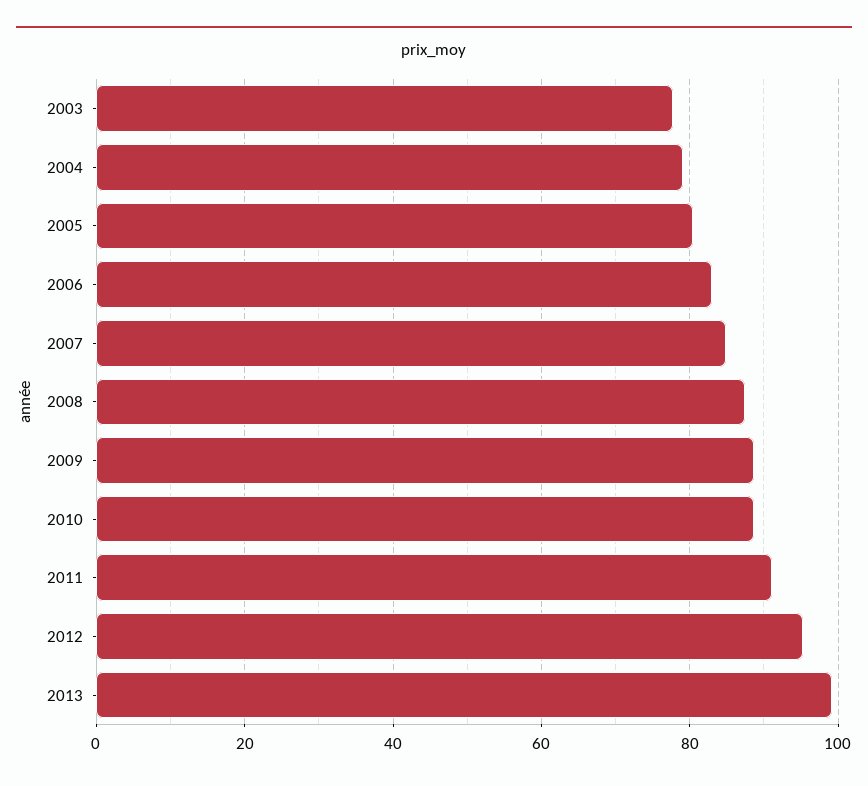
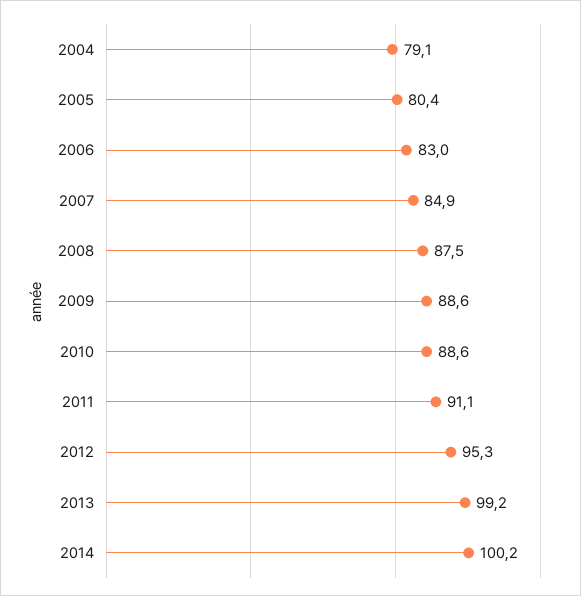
2003: 78 -> none
2014: none -> 100.2

